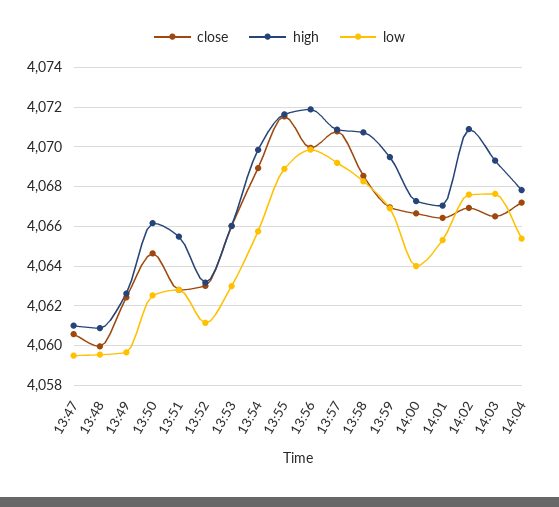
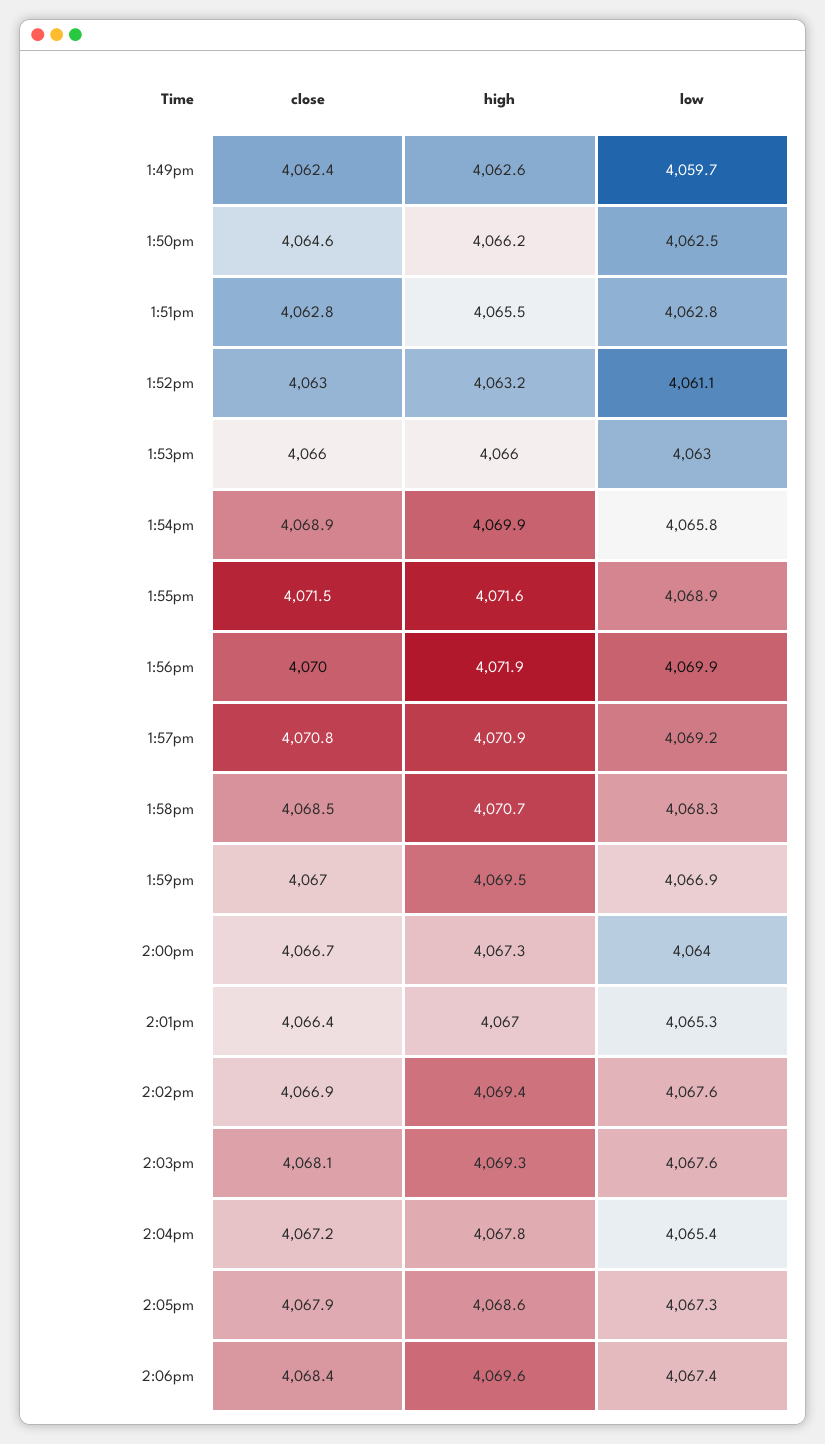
close, 13:47: 4060.5 -> none
high, 13:47: 4061 -> none
low, 13:47: 4059.5 -> none
close, 13:48: 4060 -> none
high, 13:48: 4061 -> none
low, 13:48: 4059.5 -> none
high, 14:02: 4071 -> 4069.4
close, 14:03: 4066.5 -> 4068.1
close, 2:05pm: none -> 4067.9
high, 2:05pm: none -> 4068.6
low, 2:05pm: none -> 4067.3
close, 2:06pm: none -> 4068.4
high, 2:06pm: none -> 4069.6
low, 2:06pm: none -> 4067.4

